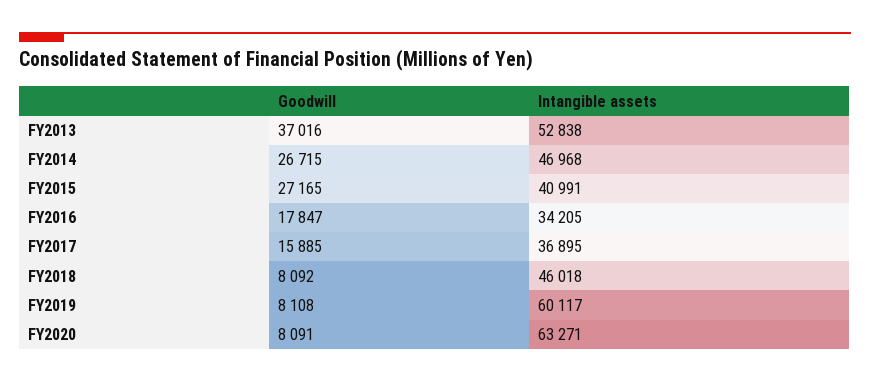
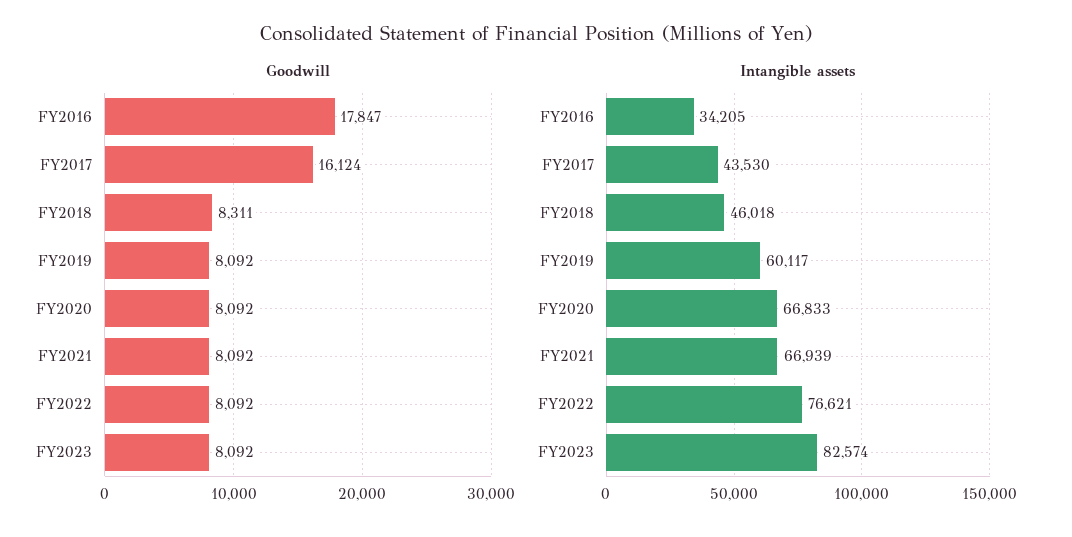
Goodwill, FY2013: 37016 -> none
Intangible assets, FY2013: 52838 -> none
Goodwill, FY2014: 26715 -> none
Intangible assets, FY2014: 46968 -> none
Goodwill, FY2015: 27165 -> none
Intangible assets, FY2015: 40991 -> none
Goodwill, FY2017: 15885 -> 16124
Intangible assets, FY2017: 36895 -> 43530
Goodwill, FY2018: 8092 -> 8311
Goodwill, FY2019: 8108 -> 8092
Goodwill, FY2020: 8091 -> 8092
Intangible assets, FY2020: 63271 -> 66833
Goodwill, FY2021: none -> 8092
Goodwill, FY2022: none -> 8092
Goodwill, FY2023: none -> 8092
Intangible assets, FY2021: none -> 66939
Intangible assets, FY2022: none -> 76621
Intangible assets, FY2023: none -> 82574

